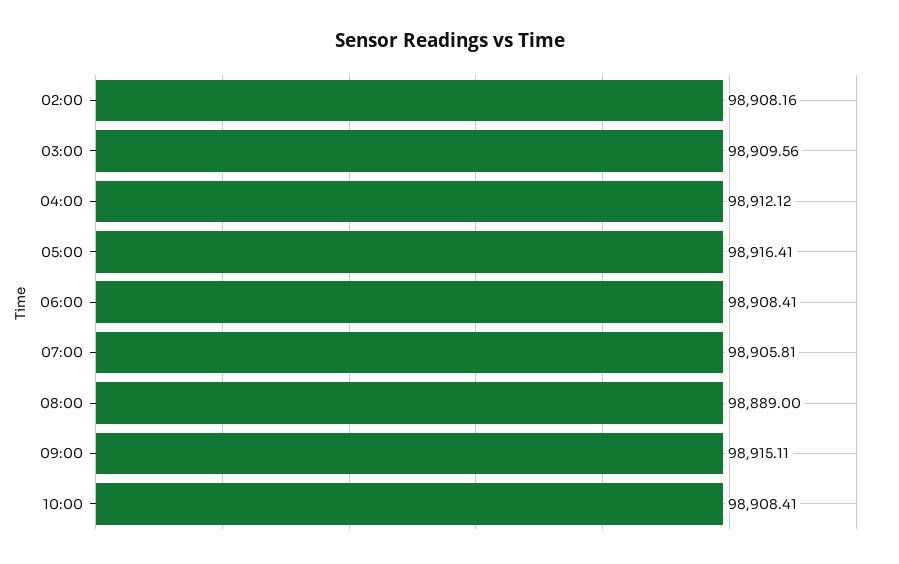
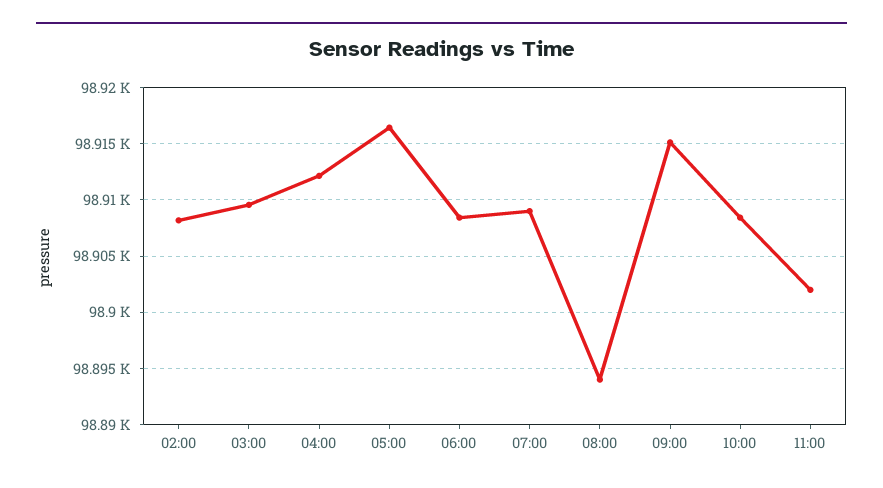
07:00: 98905.81 -> 98909
08:00: 98889 -> 98894
11:00: none -> 98902

